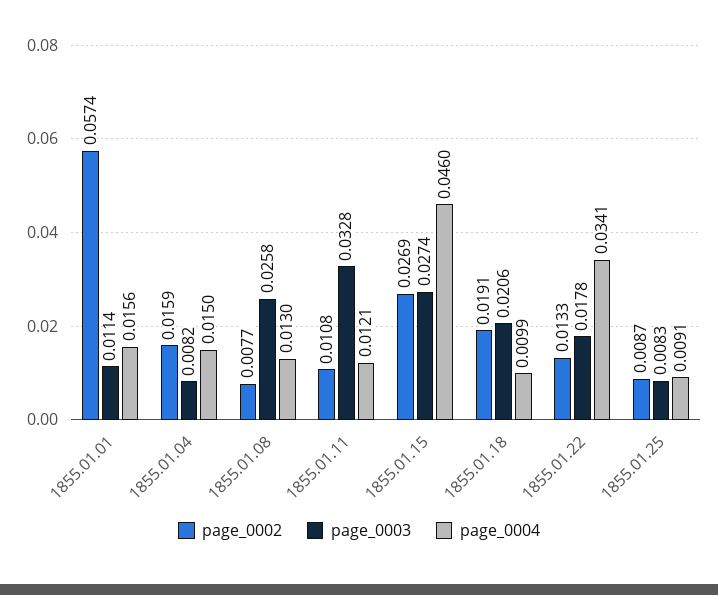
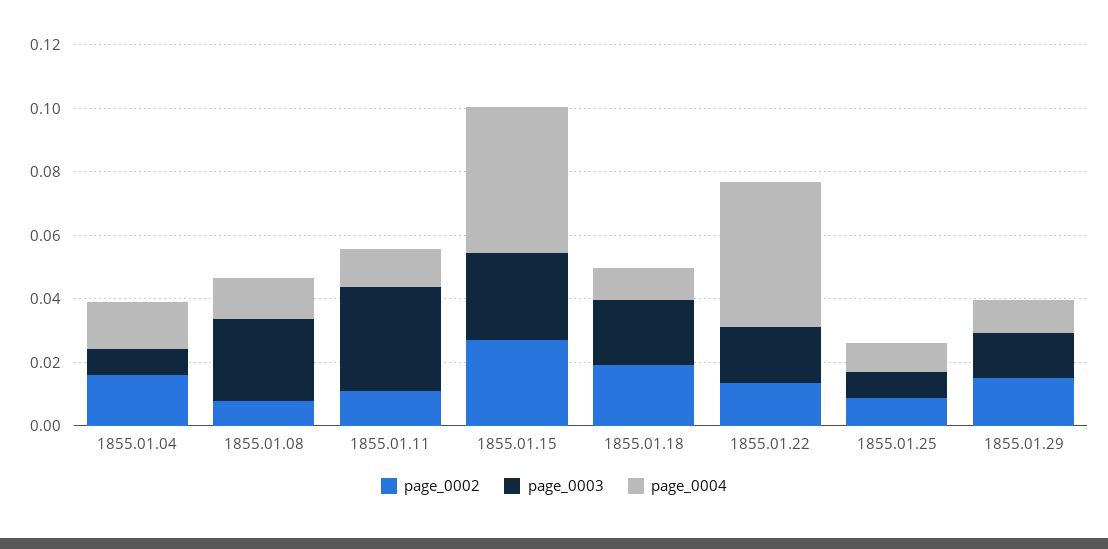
page_0002, 1855.01.01: 0.0574 -> none
page_0003, 1855.01.01: 0.0114 -> none
page_0004, 1855.01.01: 0.0156 -> none
page_0004, 1855.01.22: 0.0341 -> 0.045
page_0002, 1855.01.29: none -> 0.015
page_0003, 1855.01.29: none -> 0.015
page_0004, 1855.01.29: none -> 0.01

